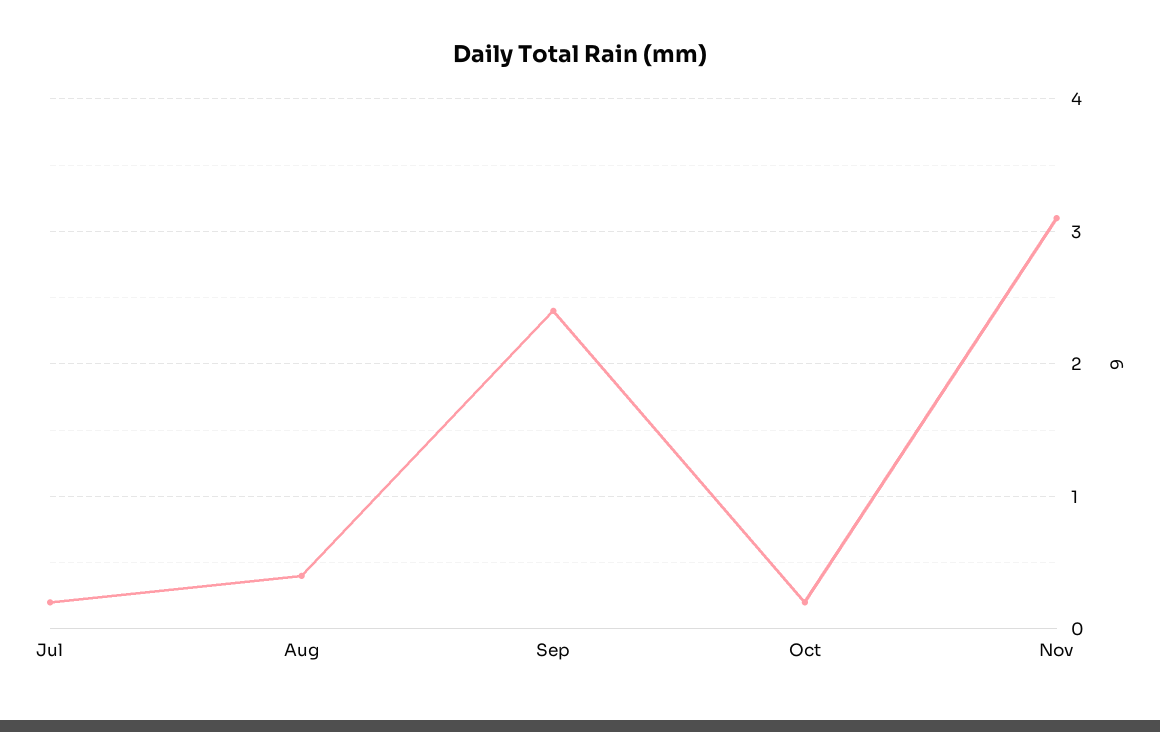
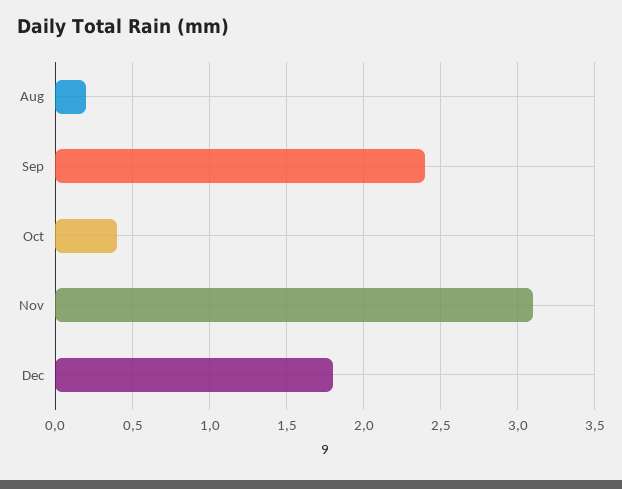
Jul: 0.2 -> none
Aug: 0.4 -> 0.2
Oct: 0.2 -> 0.4
Dec: none -> 1.8

